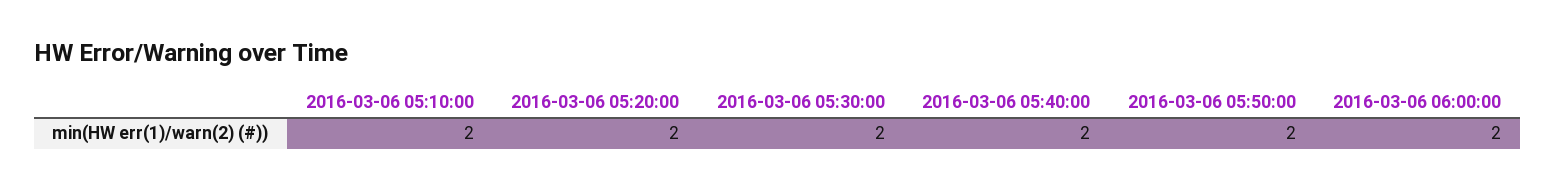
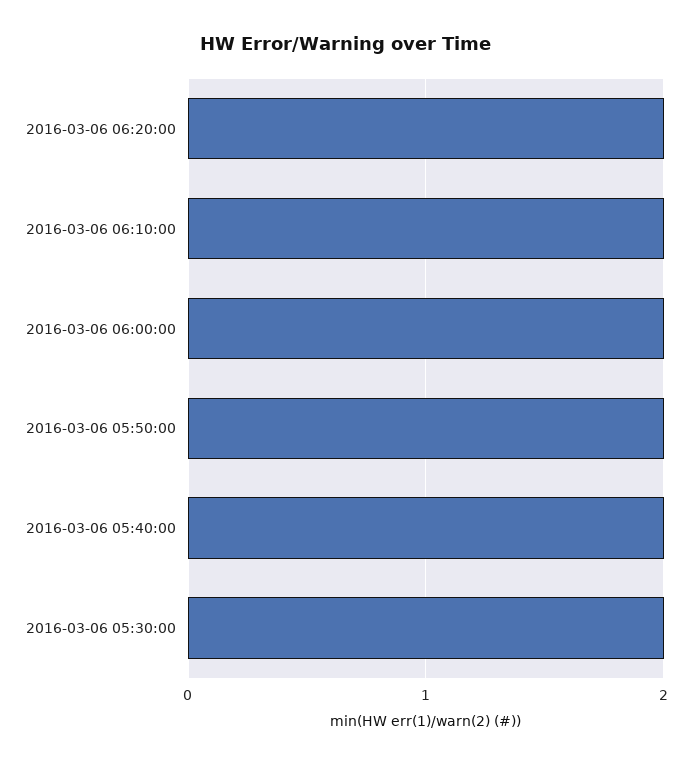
2016-03-06 05:10:00: 2 -> none
2016-03-06 05:20:00: 2 -> none
2016-03-06 06:20:00: none -> 2
2016-03-06 06:10:00: none -> 2

